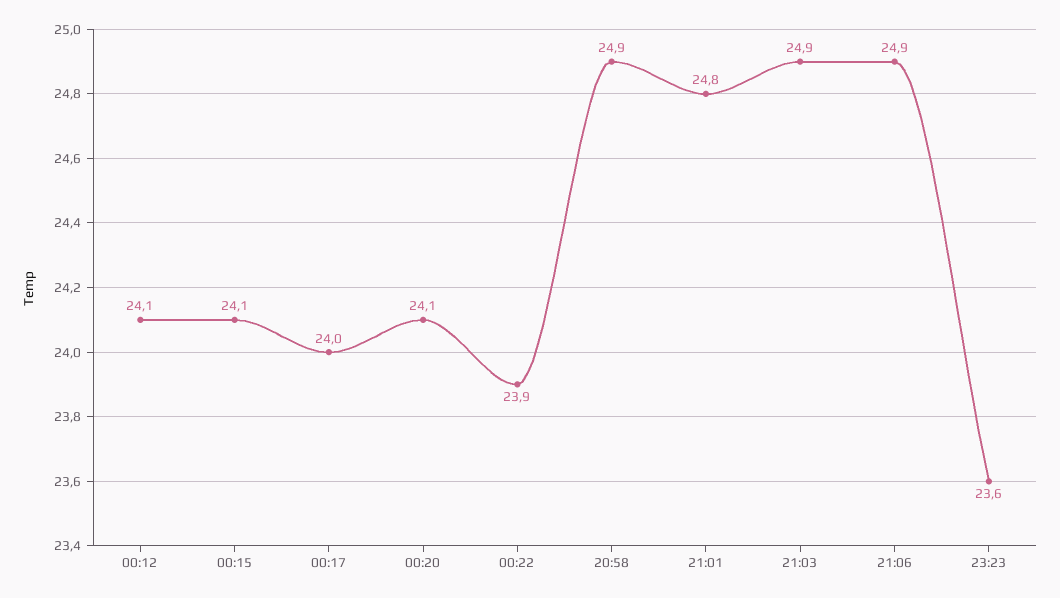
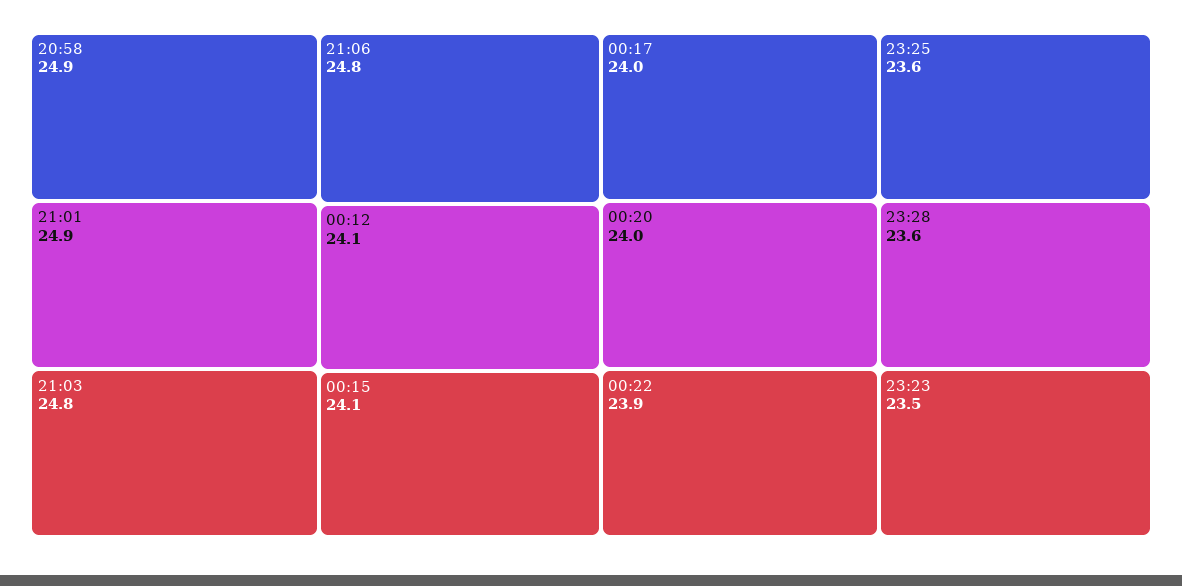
00:20: 24.1 -> 24
21:01: 24.8 -> 24.9
21:03: 24.9 -> 24.8
21:06: 24.9 -> 24.8
23:23: 23.6 -> 23.5
23:25: none -> 23.6
23:28: none -> 23.6

